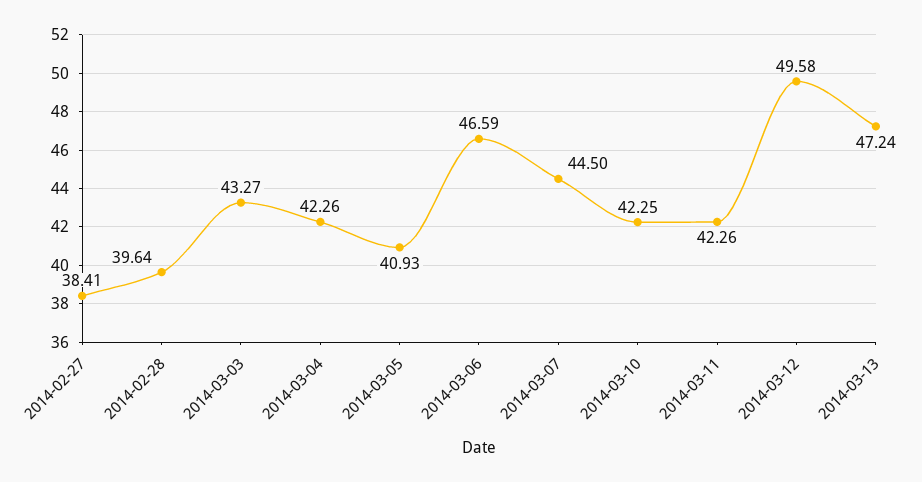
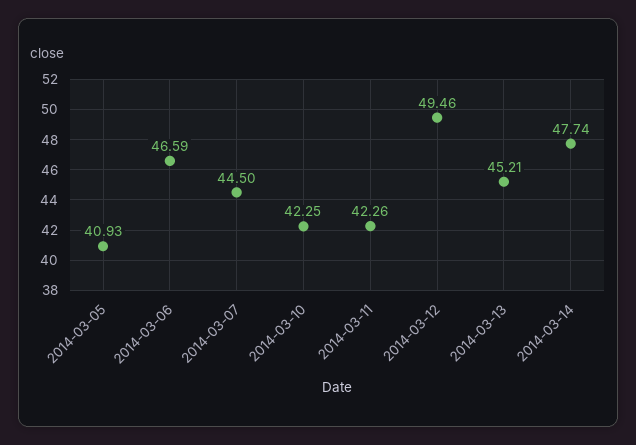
2014-02-27: 38.41 -> none
2014-02-28: 39.64 -> none
2014-03-03: 43.27 -> none
2014-03-04: 42.26 -> none
2014-03-12: 49.58 -> 49.46
2014-03-13: 47.24 -> 45.21
2014-03-14: none -> 47.74

